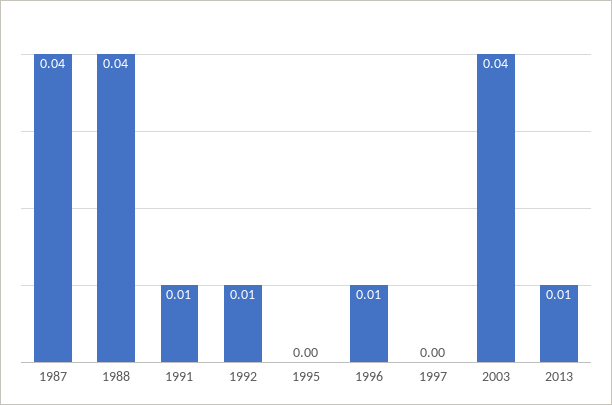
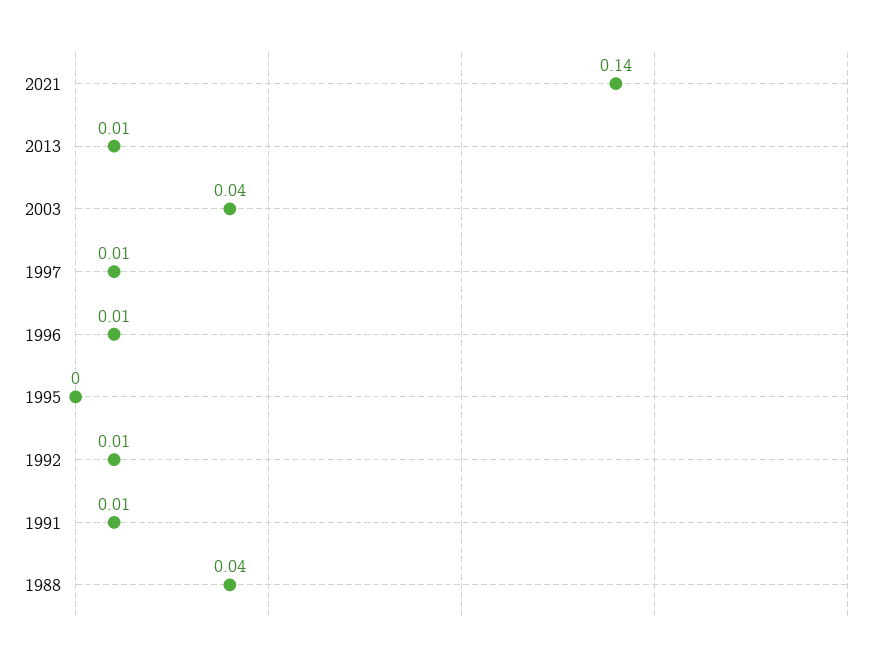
1987: 0.04 -> none
1997: 0 -> 0.01
2021: none -> 0.14

